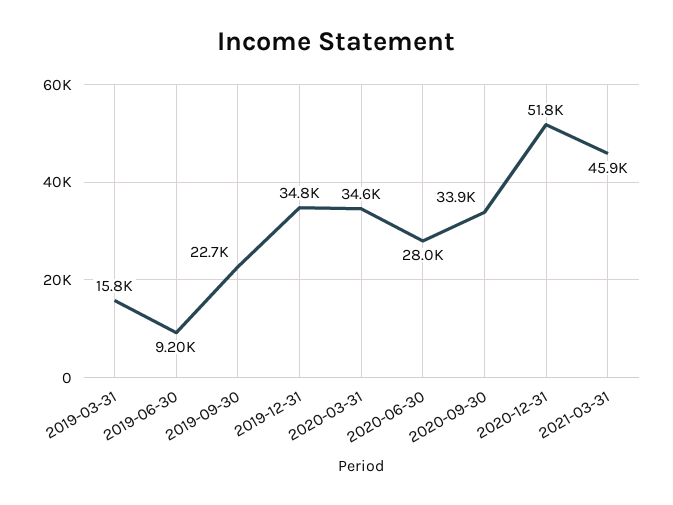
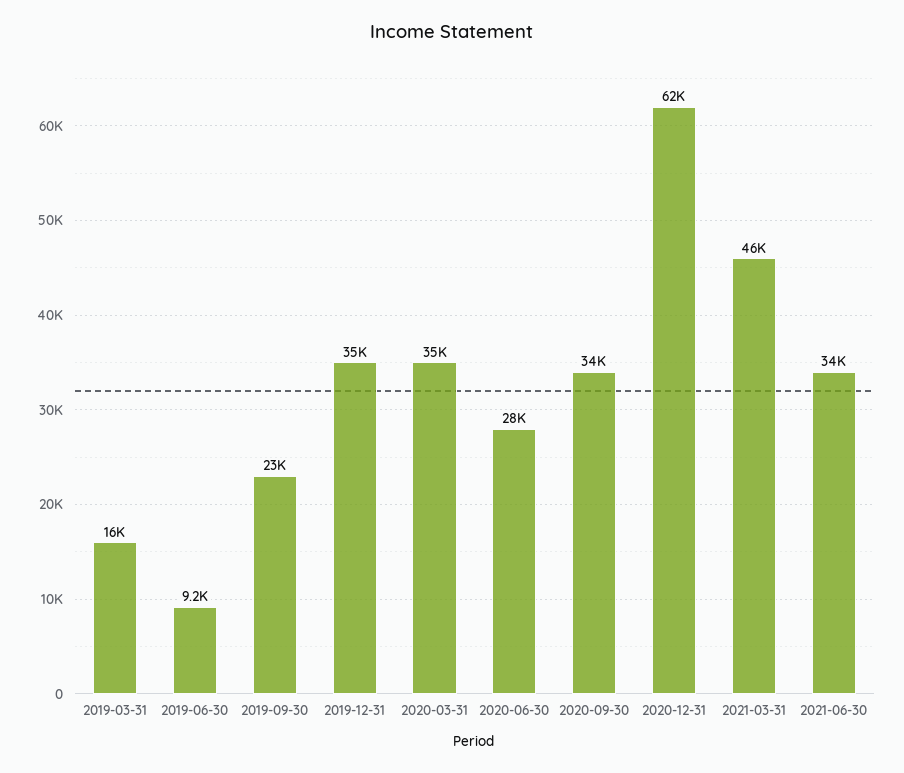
2020-12-31: 51800 -> 62000
2021-06-30: none -> 34000

